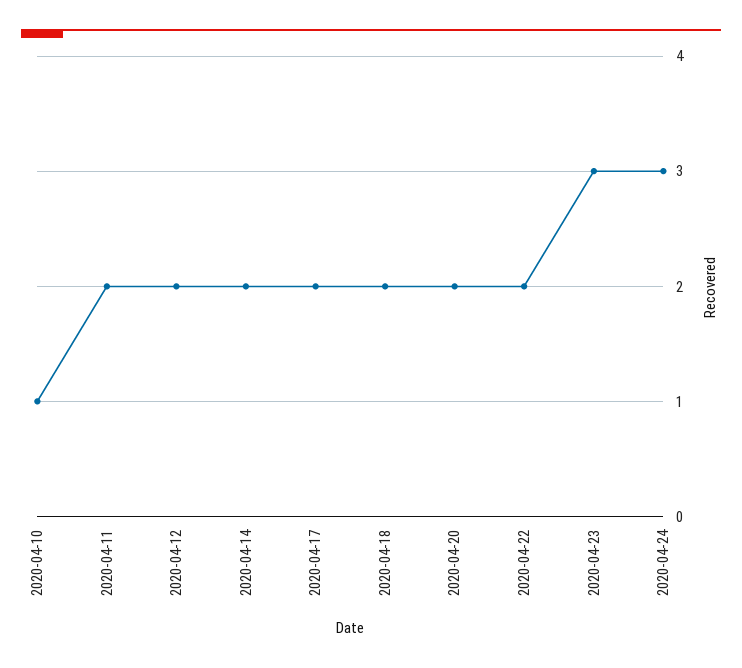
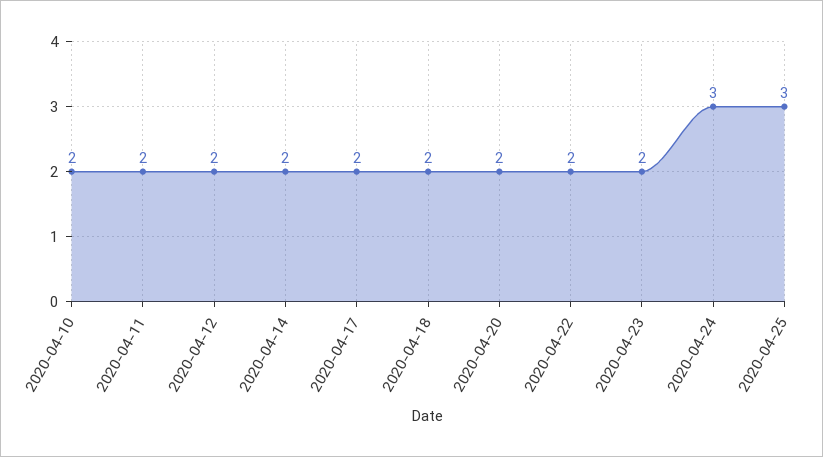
2020-04-10: 1 -> 2
2020-04-23: 3 -> 2
2020-04-25: none -> 3

